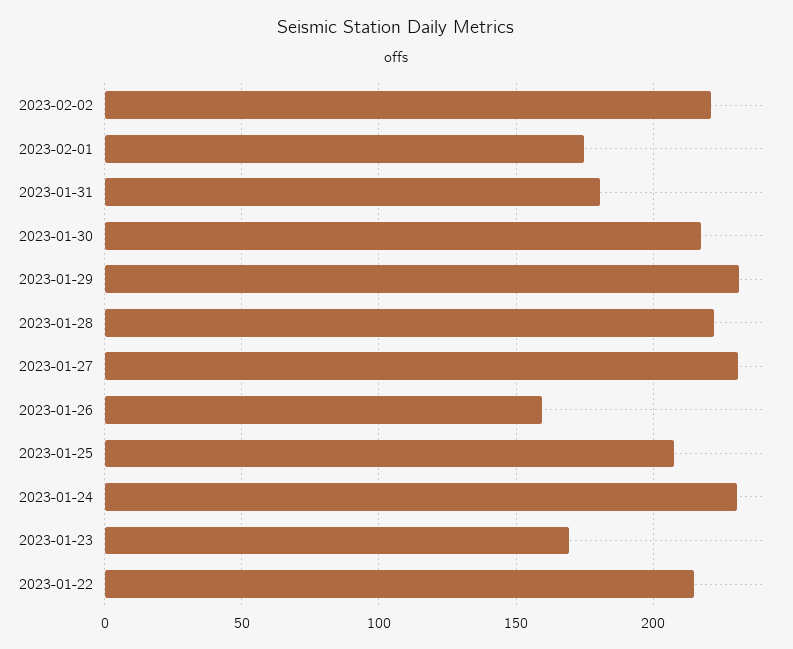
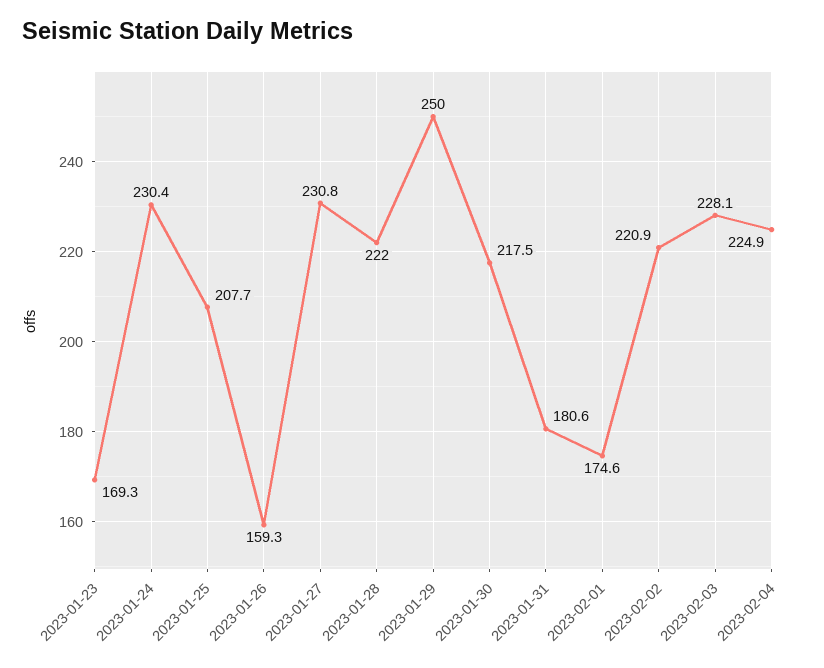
2023-01-29: 230 -> 250
2023-01-22: 215 -> none
2023-02-03: none -> 228.1
2023-02-04: none -> 224.9

